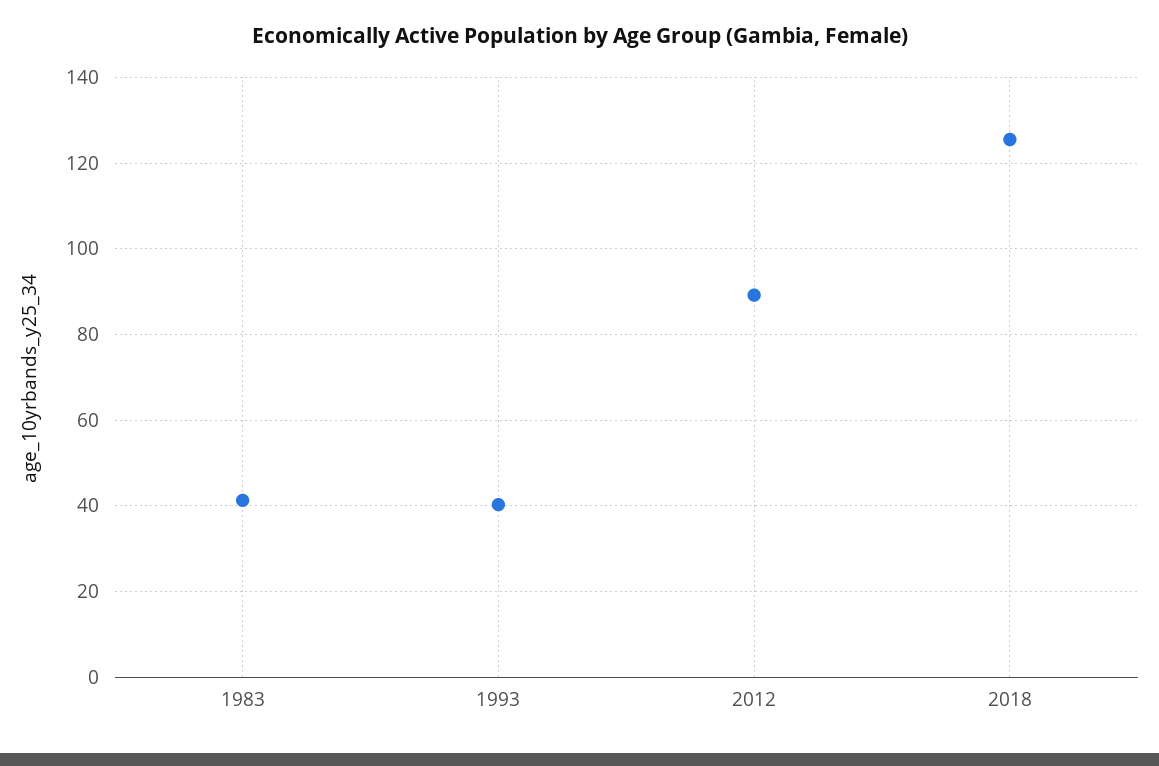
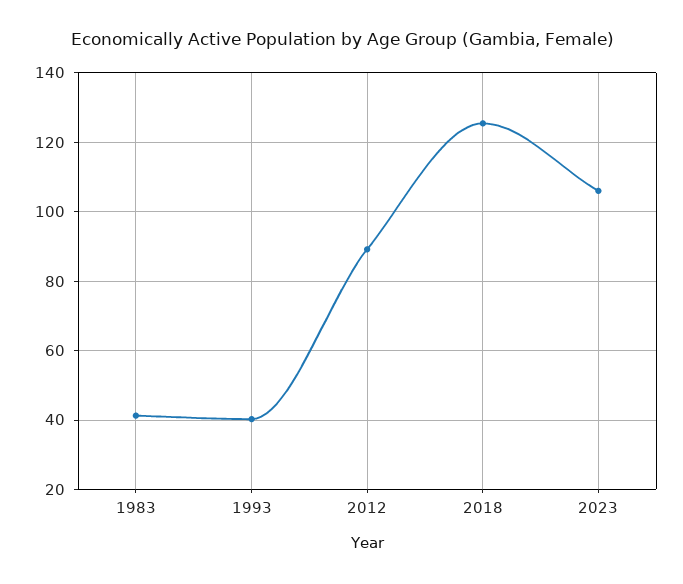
2023: none -> 106

